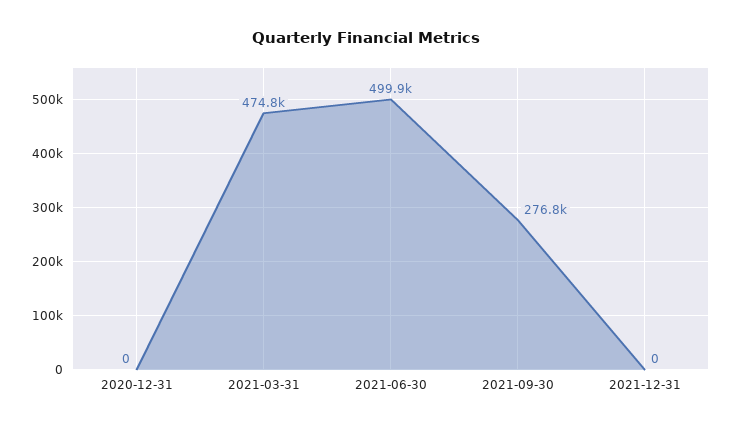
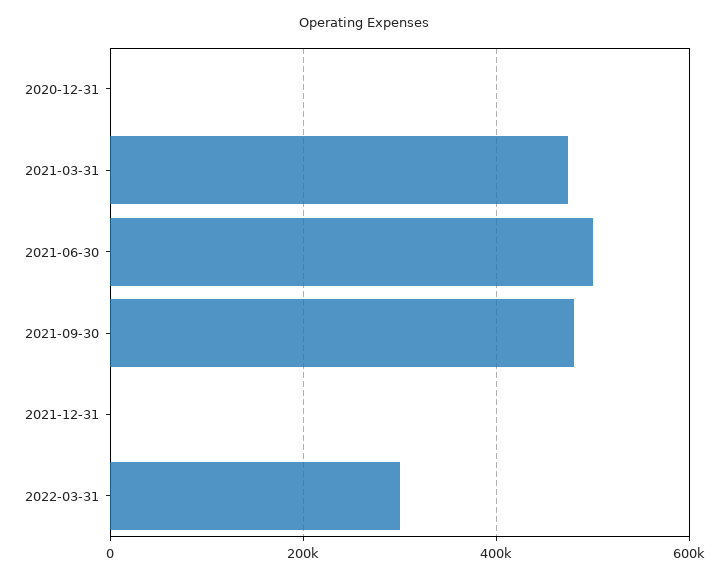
2021-09-30: 276800 -> 480000
2022-03-31: none -> 300000

